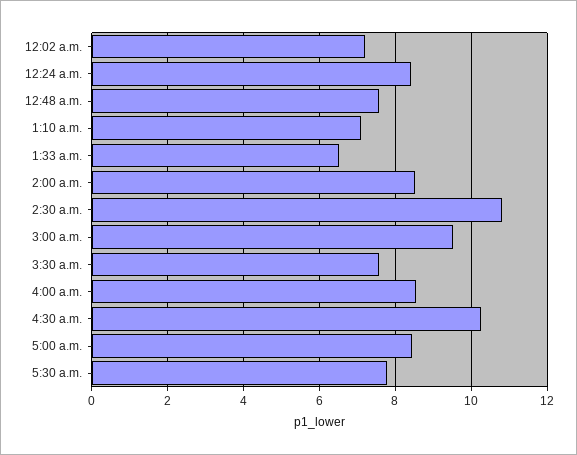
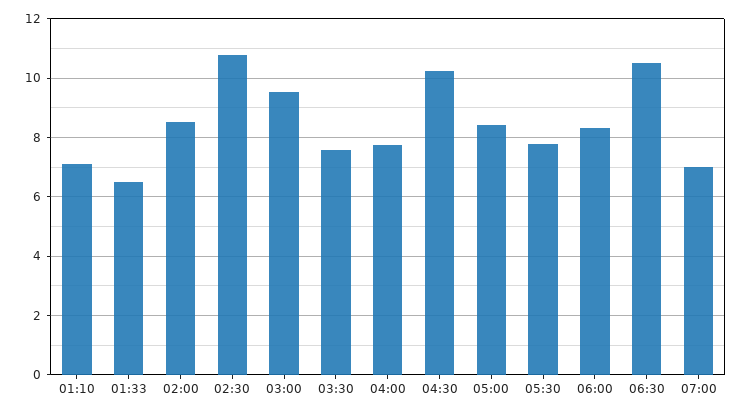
12:02 a.m.: 7.2 -> none
12:24 a.m.: 8.4 -> none
12:48 a.m.: 7.6 -> none
4:00 a.m.: 8.6 -> 7.75
06:00: none -> 8.25
06:30: none -> 10.5
07:00: none -> 7

